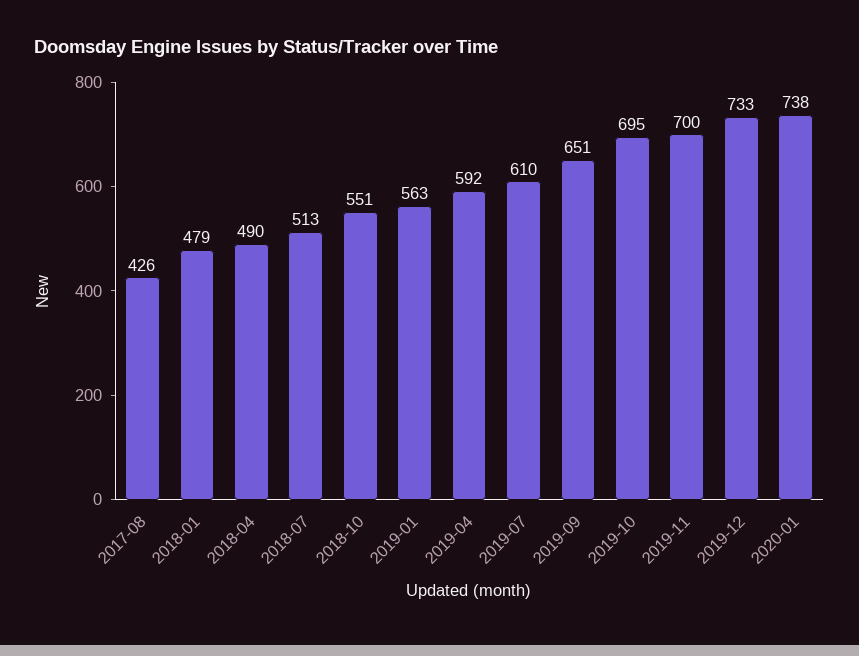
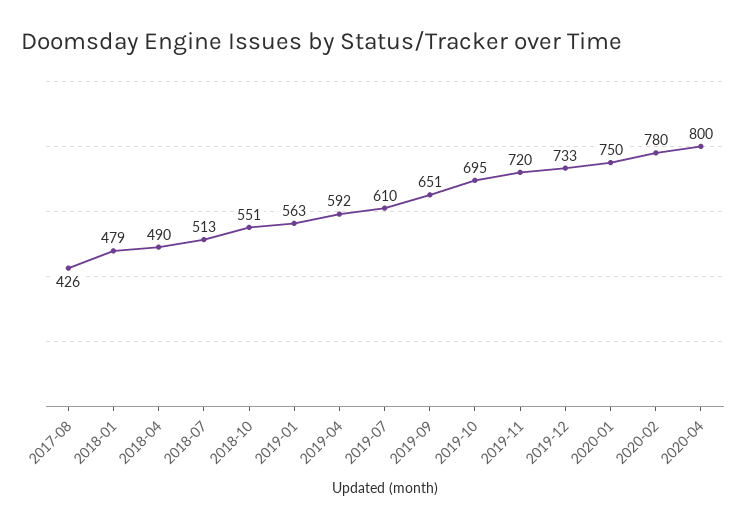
2019-11: 700 -> 720
2020-01: 738 -> 750
2020-02: none -> 780
2020-04: none -> 800

